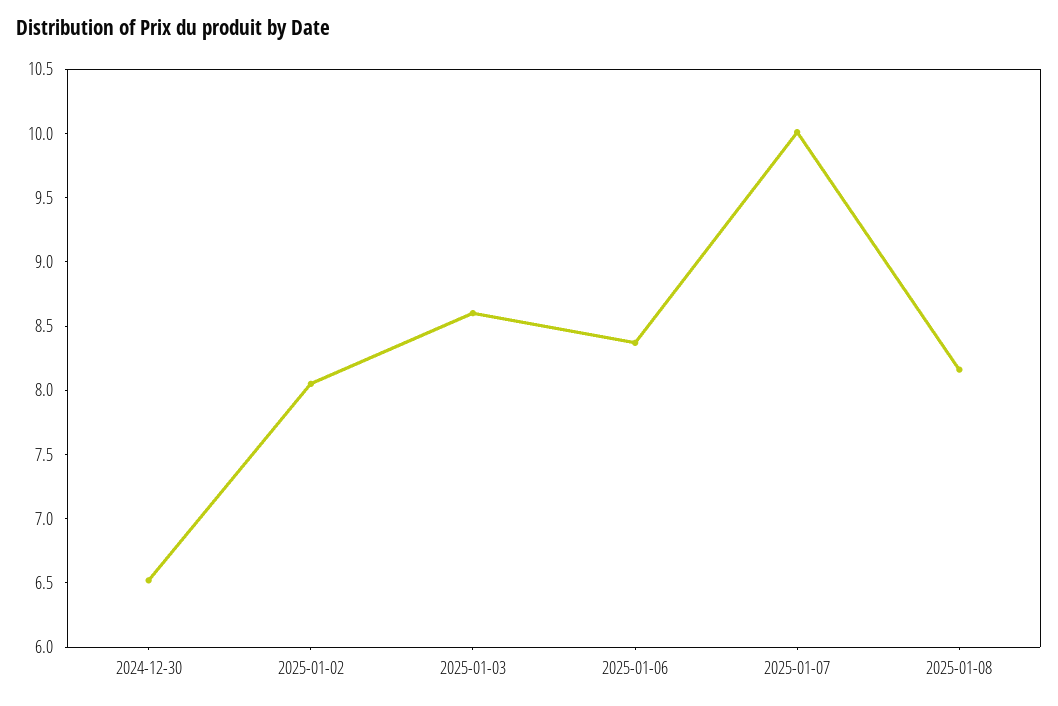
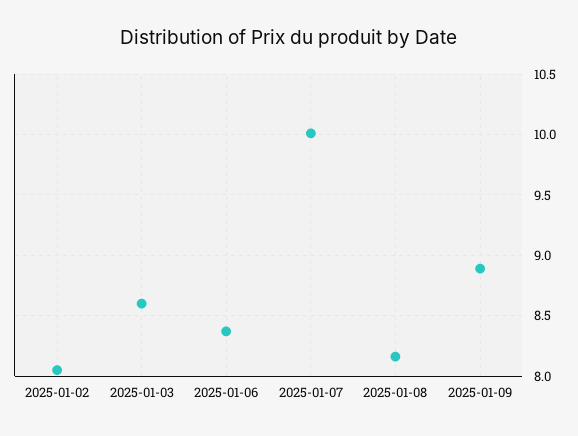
2024-12-30: 6.5 -> none
2025-01-09: none -> 8.9

